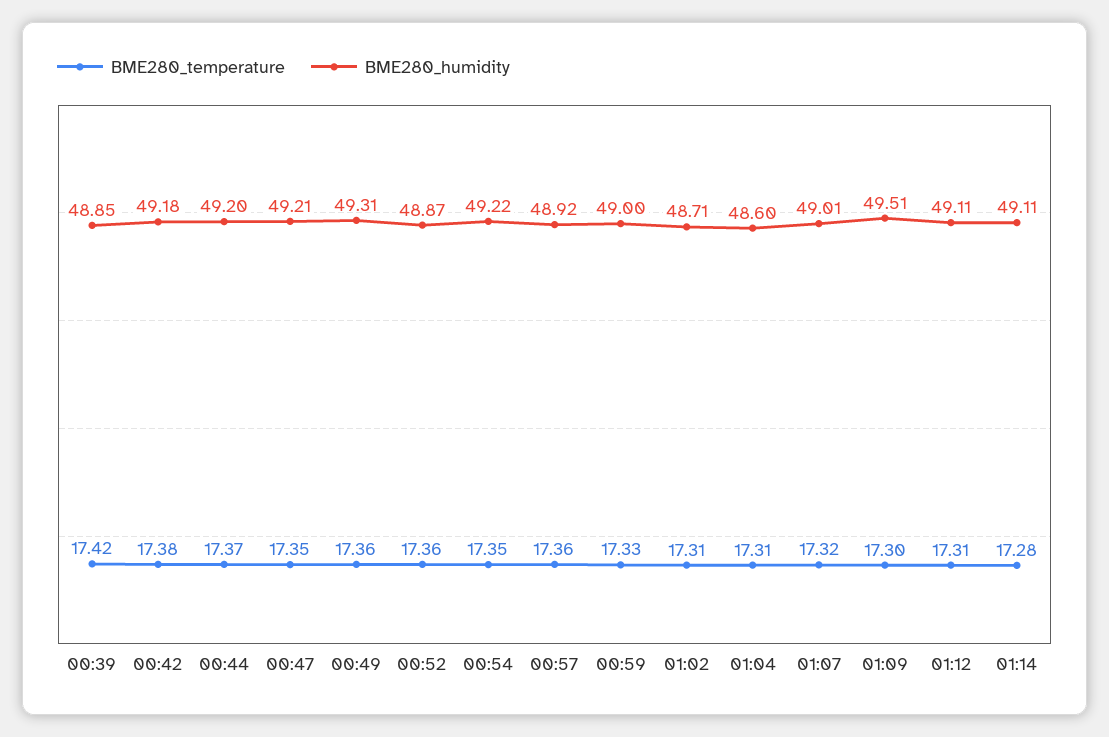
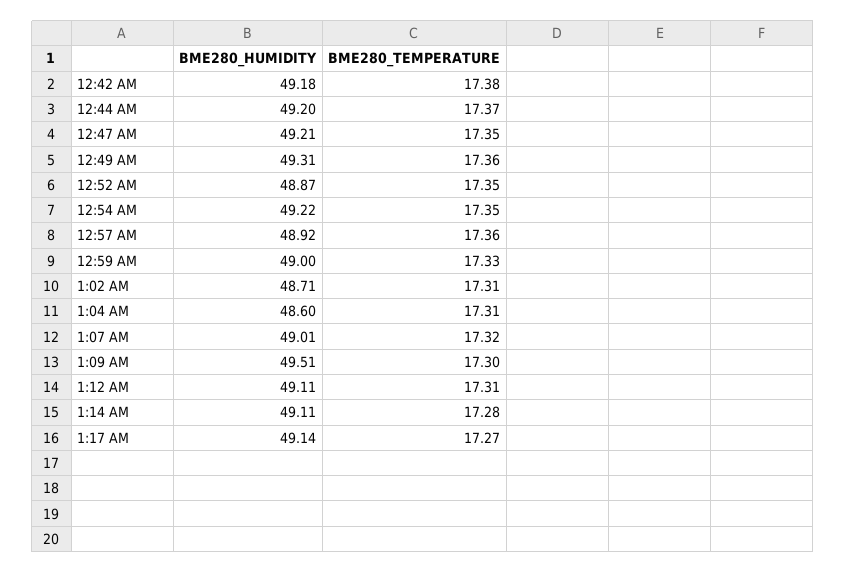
BME280_temperature, 00:39: 17.42 -> none
BME280_humidity, 00:39: 48.85 -> none
BME280_temperature, 00:52: 17.36 -> 17.35
BME280_humidity, 1:17 AM: none -> 49.14
BME280_temperature, 1:17 AM: none -> 17.27

